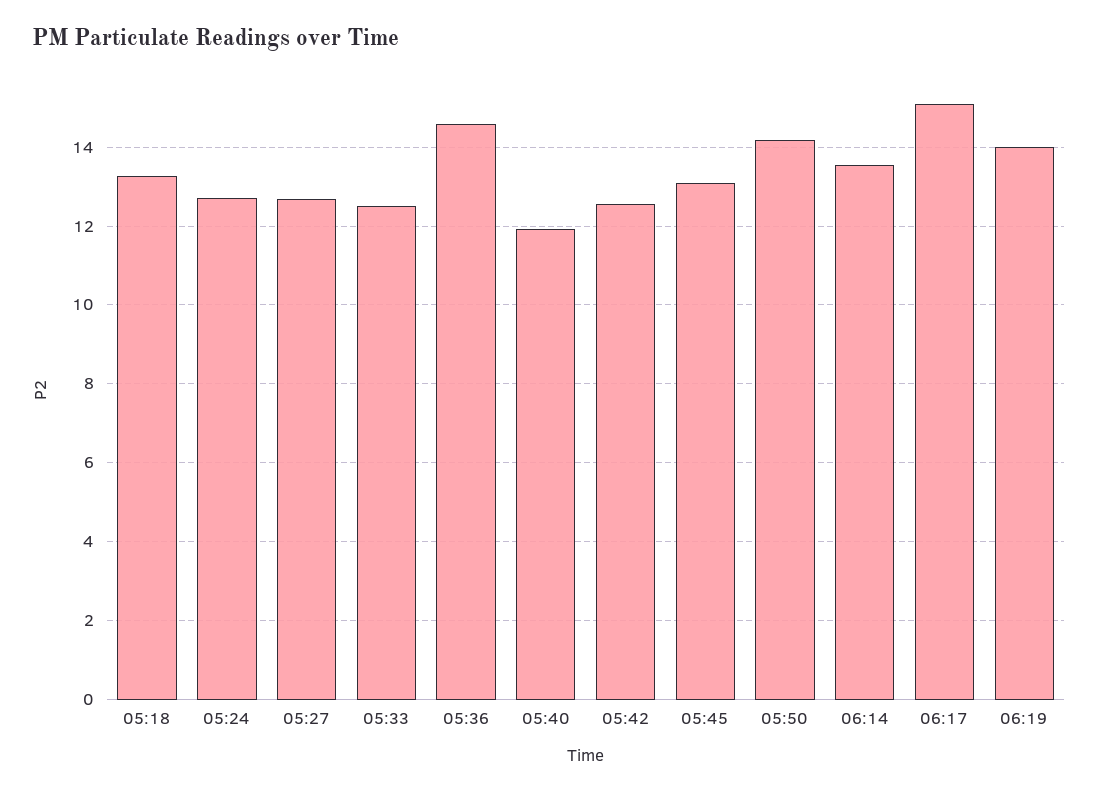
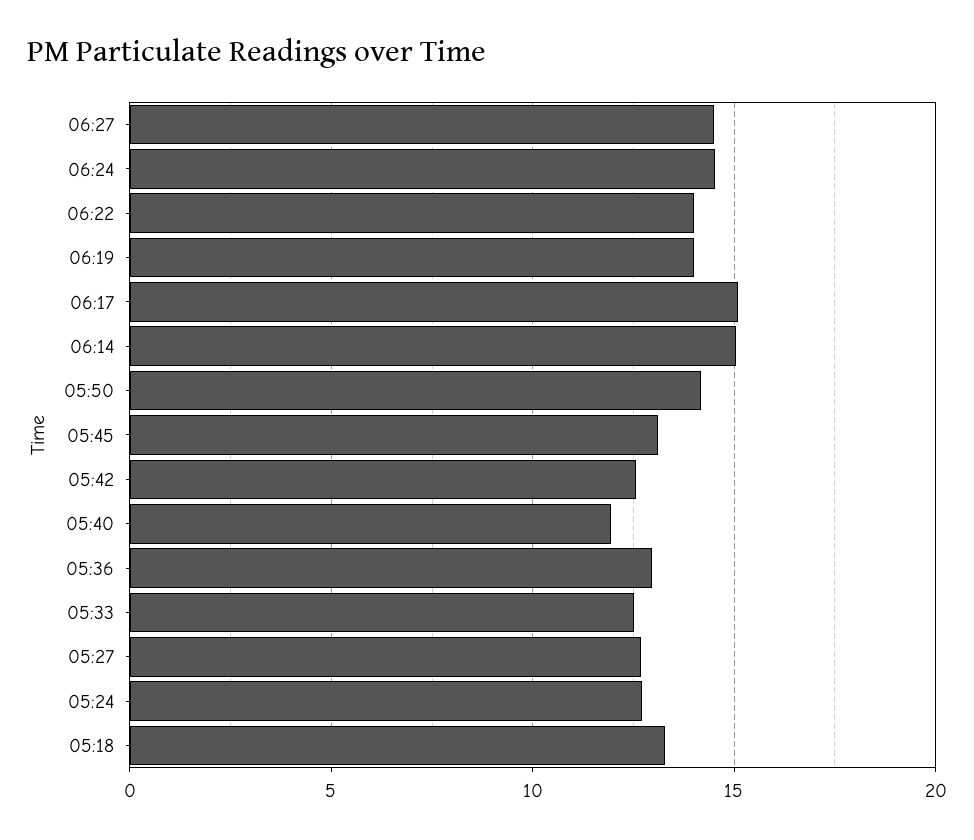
05:36: 14.6 -> 13
06:14: 13.6 -> 15
06:27: none -> 14.5
06:24: none -> 14.5
06:22: none -> 14

